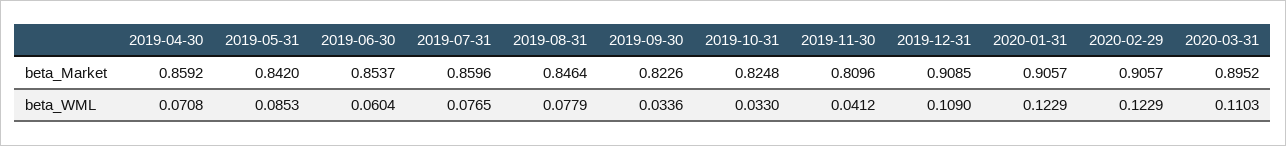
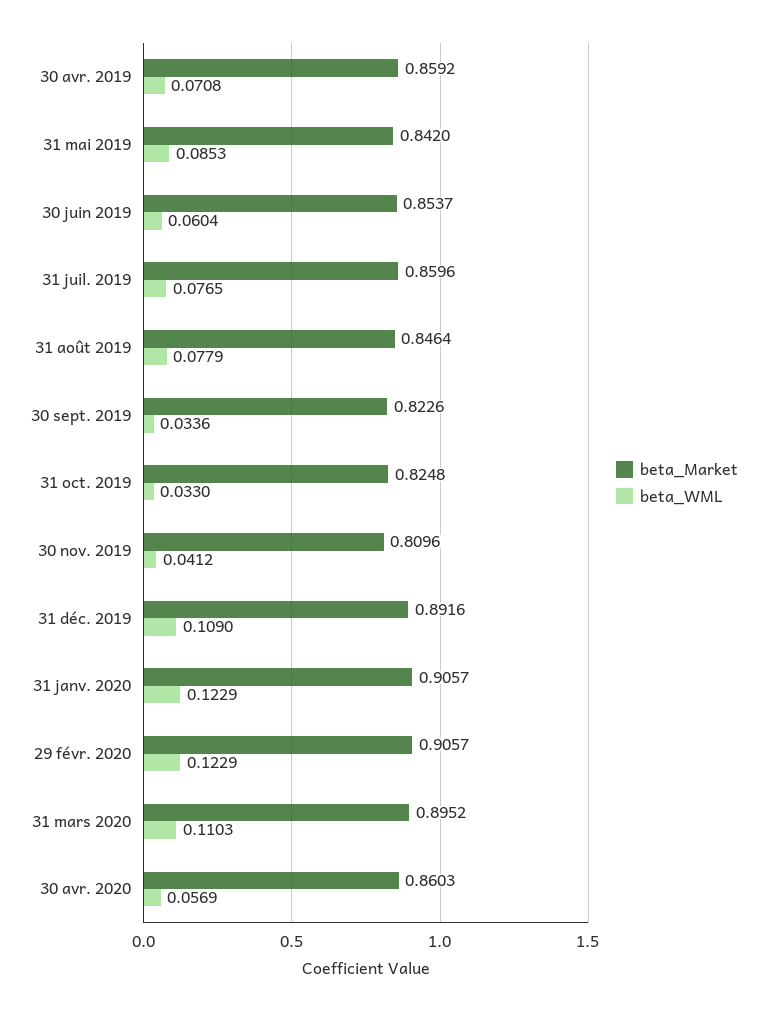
beta_Market, 2019-12-31: 0.9085 -> 0.8916
beta_Market, 30 avr. 2020: none -> 0.8603
beta_WML, 30 avr. 2020: none -> 0.0569

